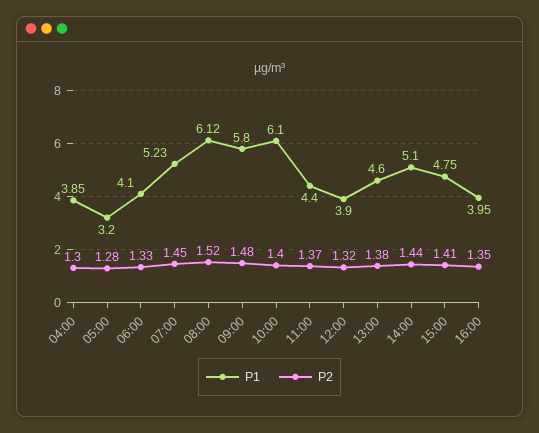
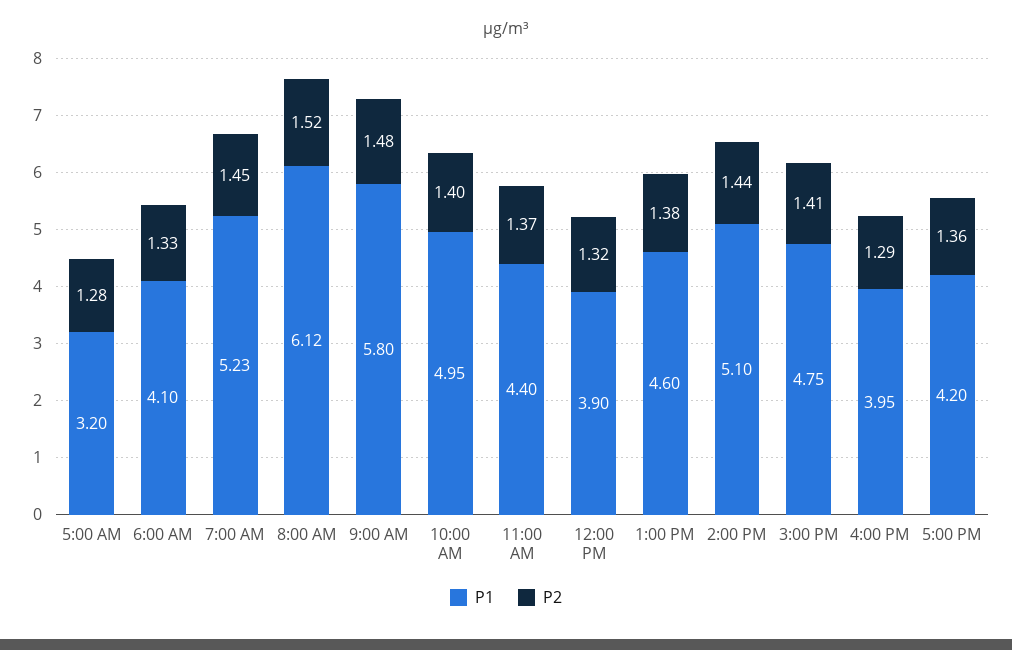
P1, 04:00: 3.85 -> none
P2, 04:00: 1.3 -> none
P1, 10:00: 6.1 -> 4.95
P2, 16:00: 1.35 -> 1.29
P1, 5:00 PM: none -> 4.2
P2, 5:00 PM: none -> 1.36

